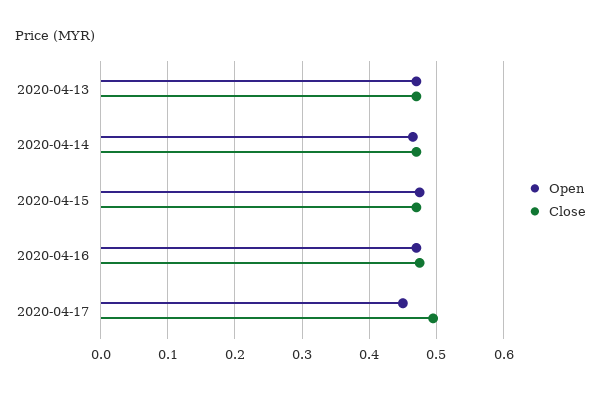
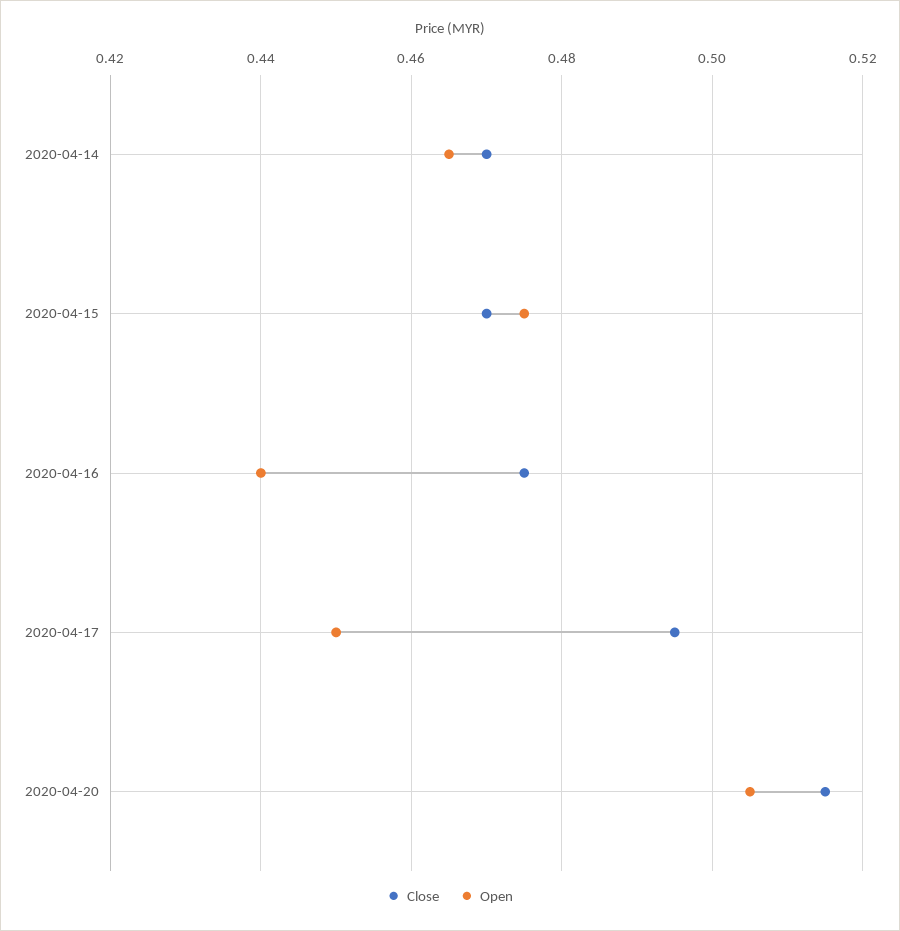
Open, 2020-04-13: 0.47 -> none
Close, 2020-04-13: 0.47 -> none
Open, 2020-04-16: 0.47 -> 0.44
Close, 2020-04-20: none -> 0.515
Open, 2020-04-20: none -> 0.505

